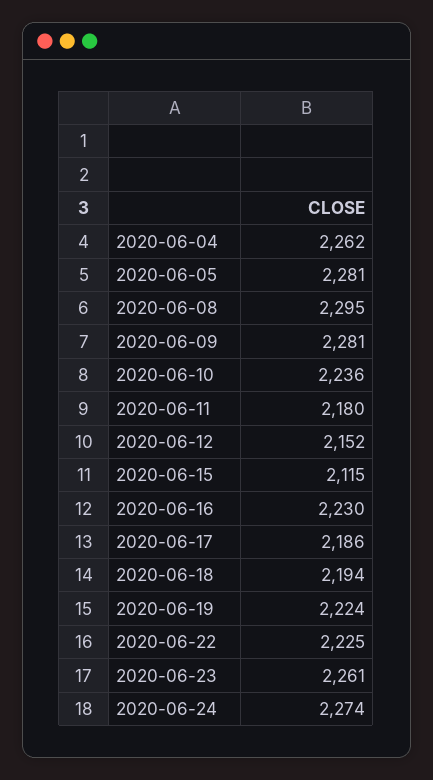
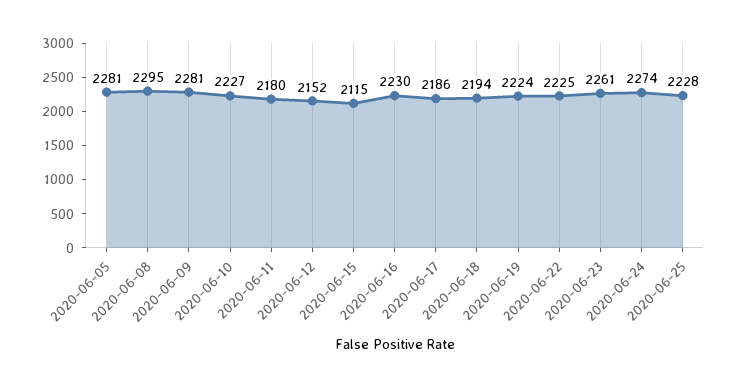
2020-06-04: 2262 -> none
2020-06-10: 2236 -> 2227
2020-06-25: none -> 2228

